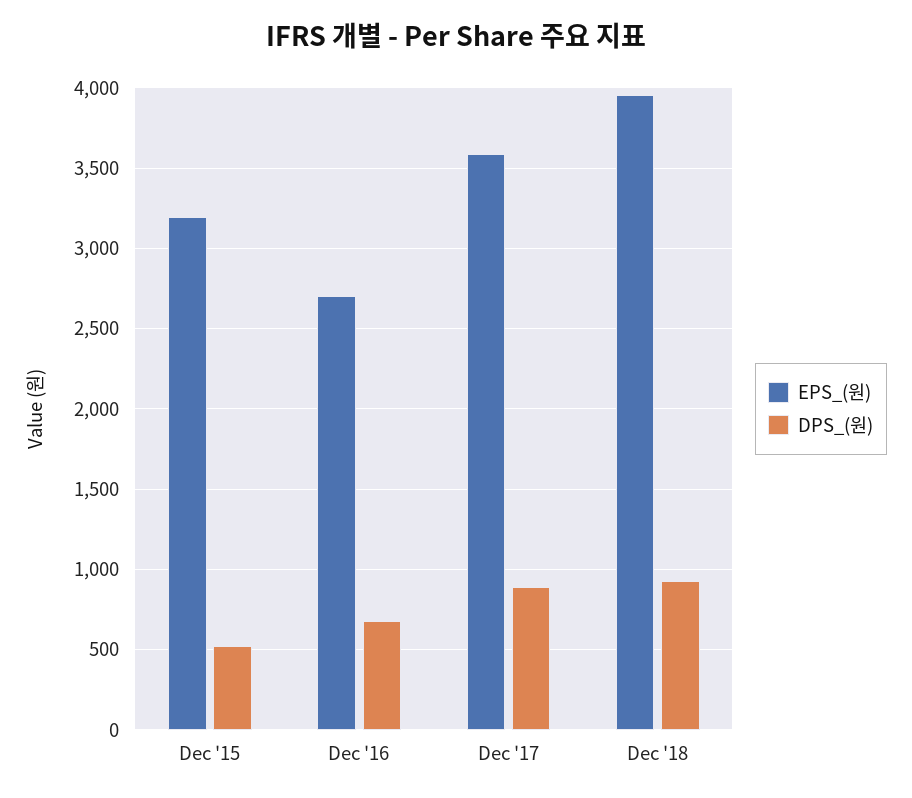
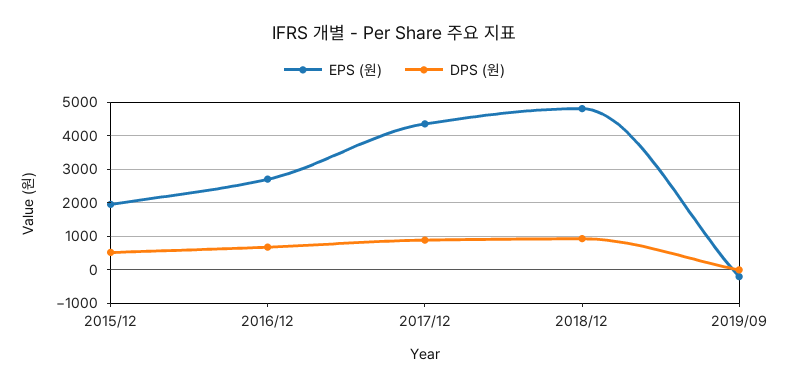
EPS_(원), Dec '15: 3200 -> 2000
EPS_(원), Dec '17: 3600 -> 4400
EPS_(원), Dec '18: 3950 -> 4800
EPS_(원), 2019/09: none -> -200
DPS_(원), 2019/09: none -> 0

